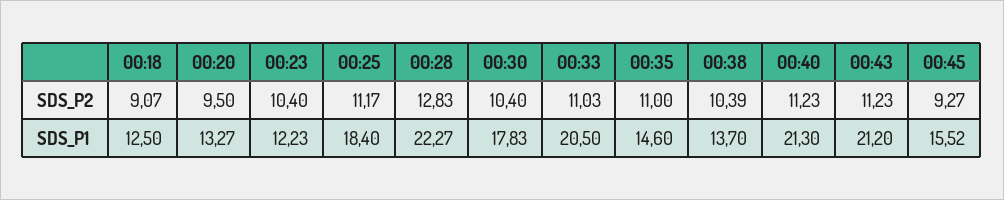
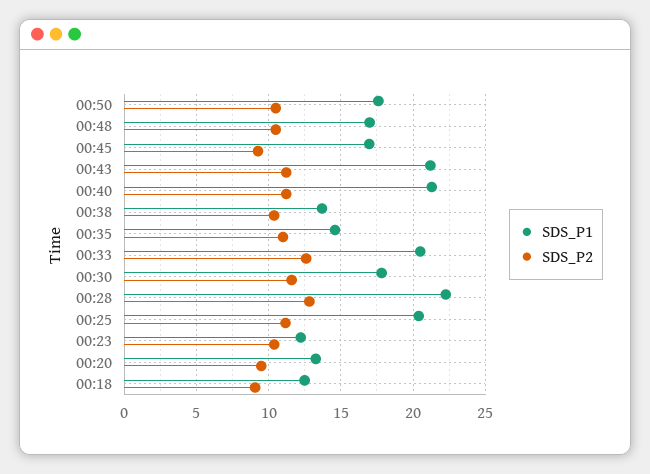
SDS_P2, 00:30: 10.4 -> 11.5
SDS_P2, 00:33: 11.03 -> 12.5
SDS_P1, 00:25: 18.4 -> 20.5
SDS_P1, 00:45: 15.52 -> 17
SDS_P1, 00:50: none -> 17.5
SDS_P2, 00:50: none -> 10.5
SDS_P1, 00:48: none -> 17
SDS_P2, 00:48: none -> 10.5

